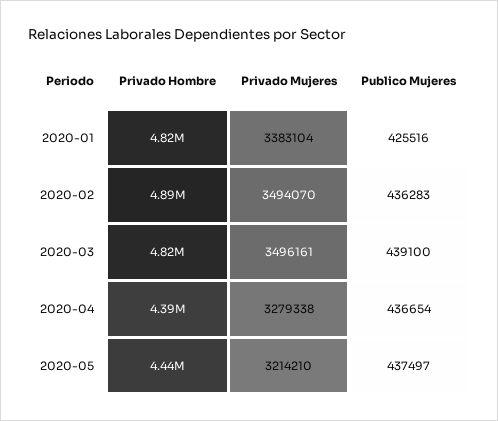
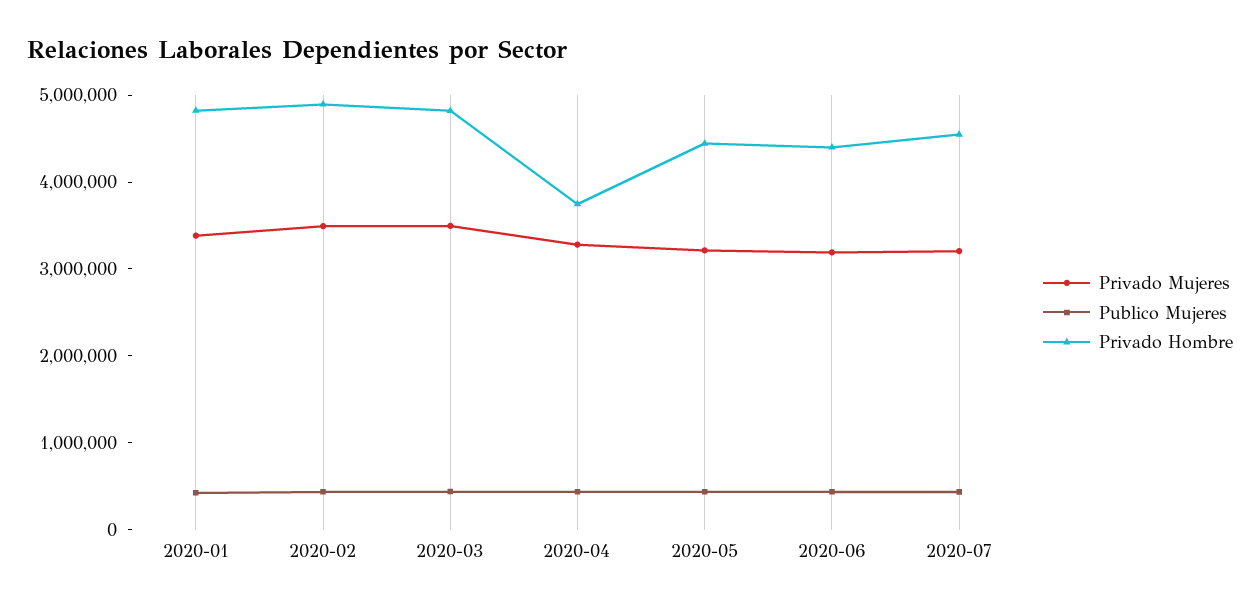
Privado Hombre, 2020-04: 4390000 -> 3800000
Privado Mujeres, 2020-06: none -> 3200000
Publico Mujeres, 2020-06: none -> 400000
Privado Hombre, 2020-06: none -> 4400000
Privado Mujeres, 2020-07: none -> 3200000
Publico Mujeres, 2020-07: none -> 400000
Privado Hombre, 2020-07: none -> 4600000

